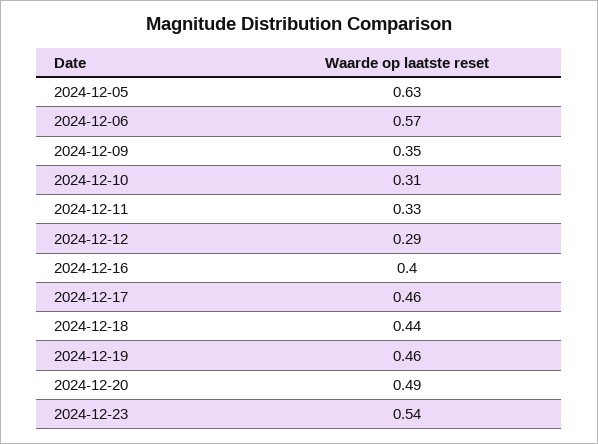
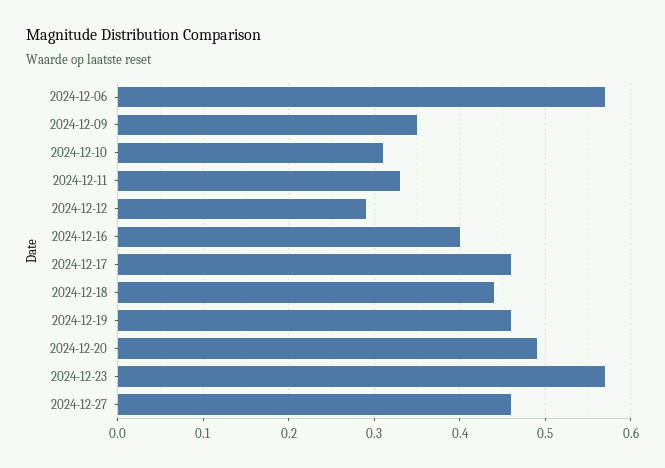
2024-12-05: 0.63 -> none
2024-12-23: 0.54 -> 0.57
2024-12-27: none -> 0.46

